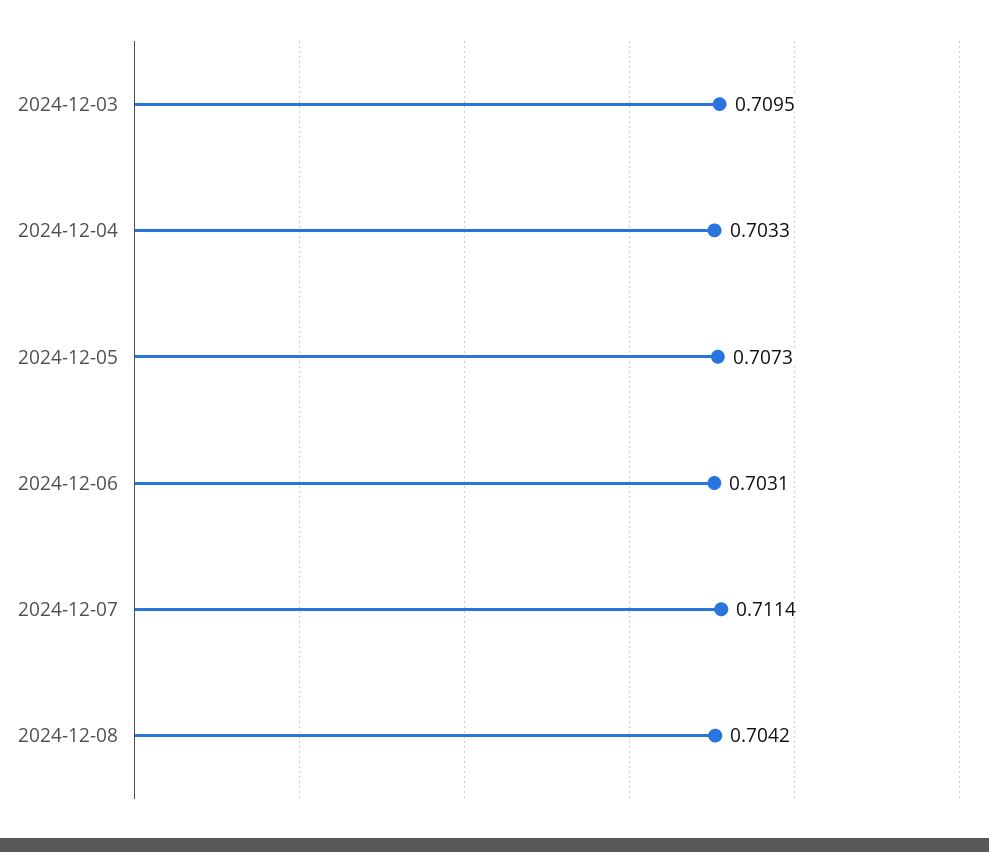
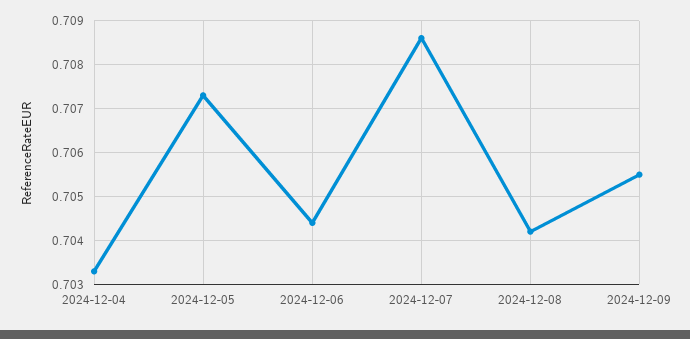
2024-12-03: 0.7095 -> none
2024-12-06: 0.7031 -> 0.7045
2024-12-07: 0.7114 -> 0.7085
2024-12-09: none -> 0.7055

